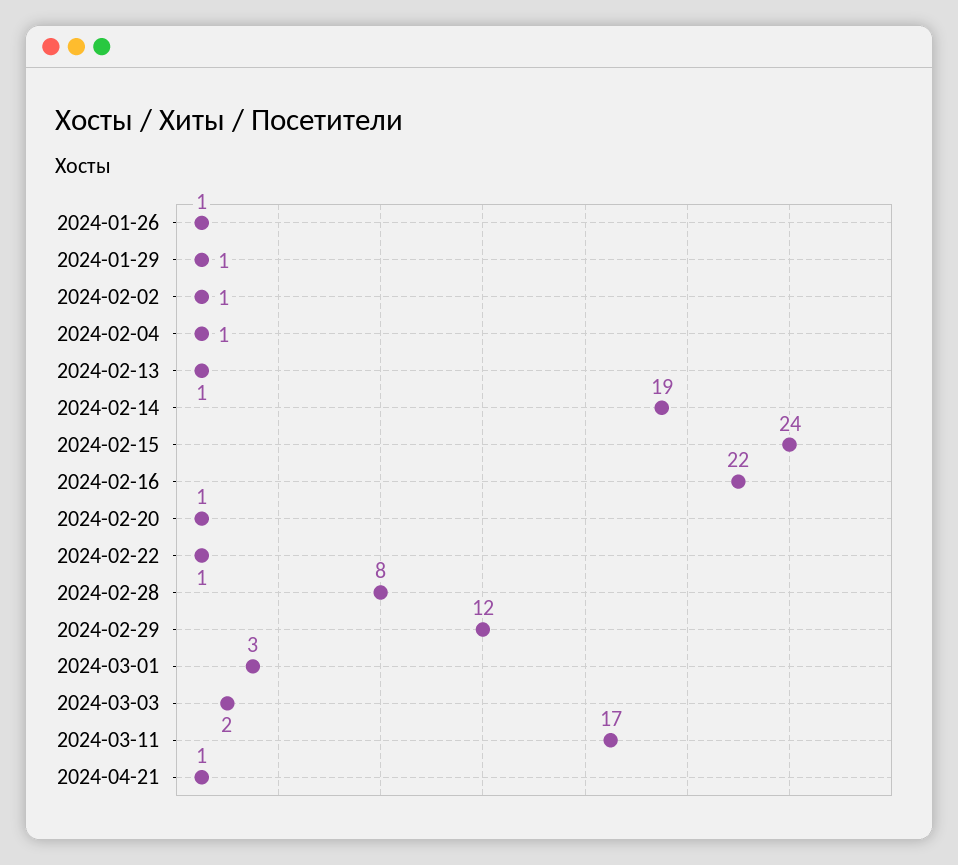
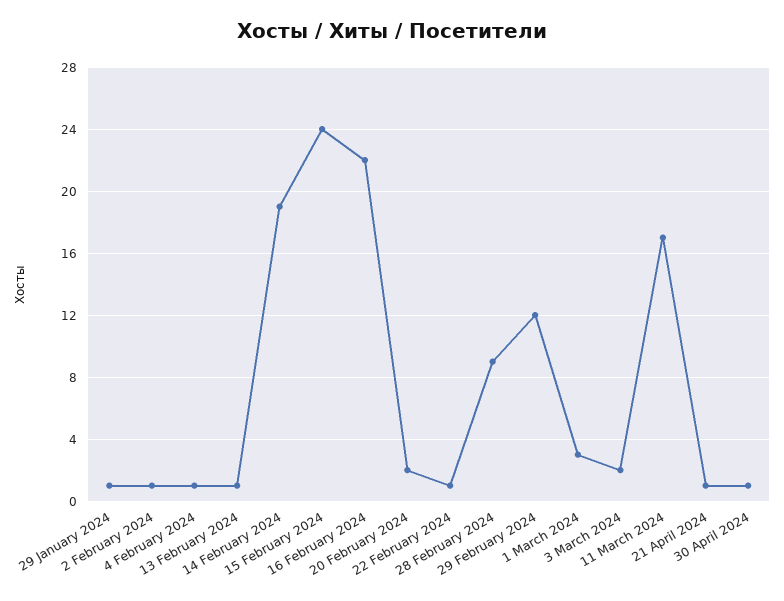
2024-01-26: 1 -> none
2024-02-20: 1 -> 2
2024-02-28: 8 -> 9
30 April 2024: none -> 1

